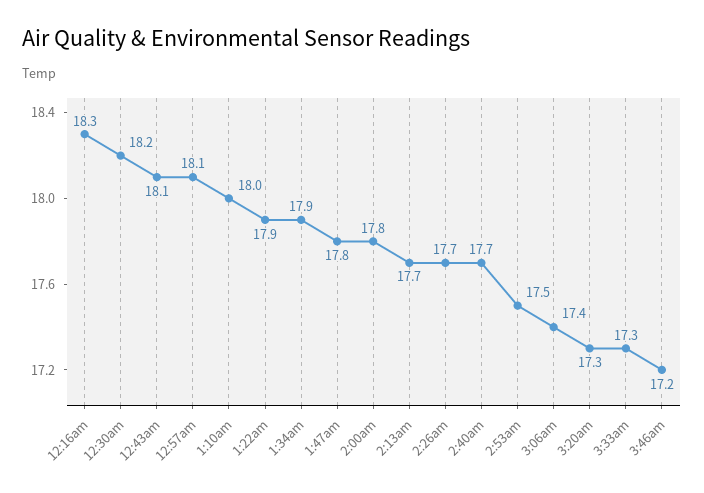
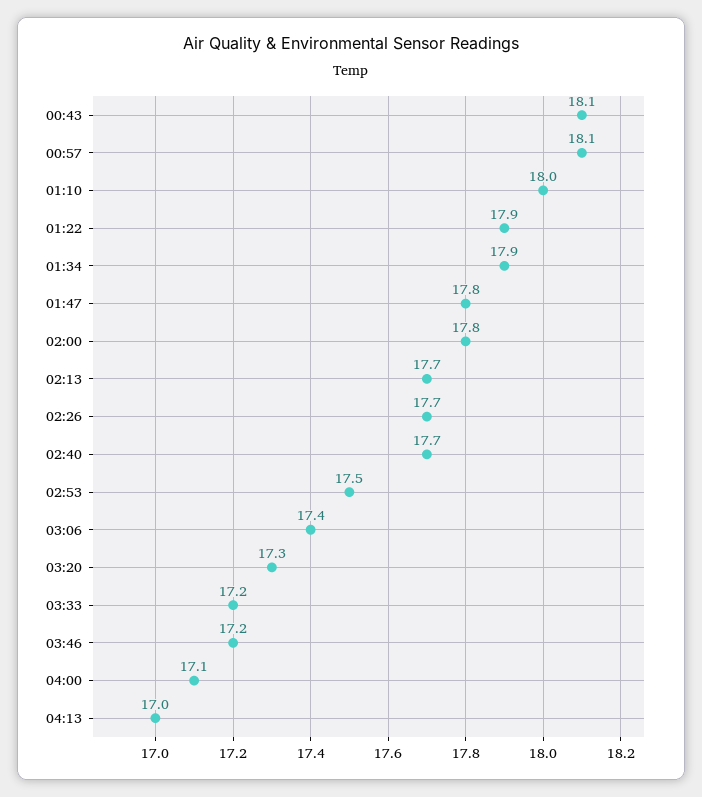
12:16am: 18.3 -> none
12:30am: 18.2 -> none
3:33am: 17.3 -> 17.2
04:00: none -> 17.1
04:13: none -> 17

